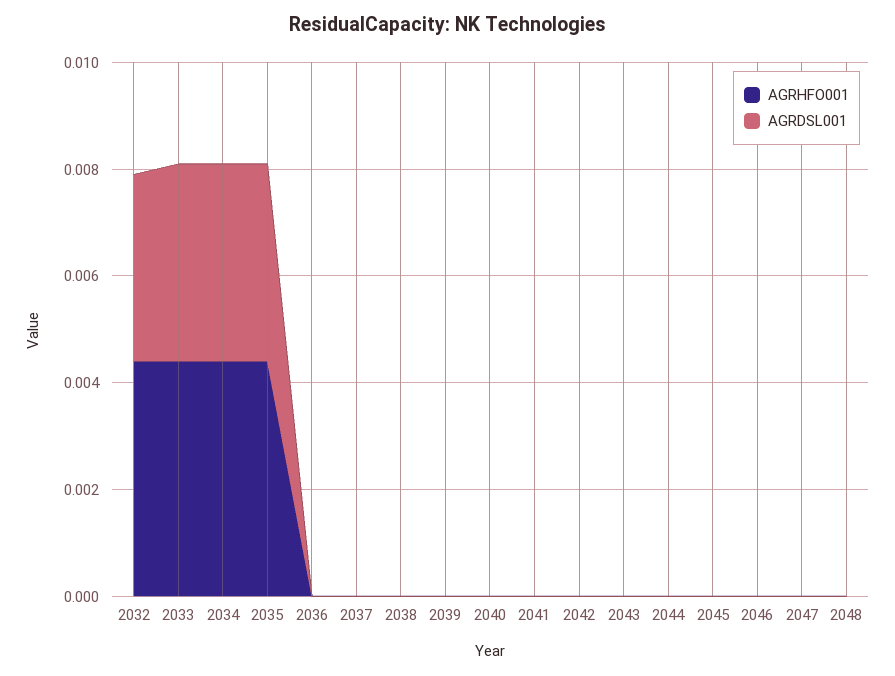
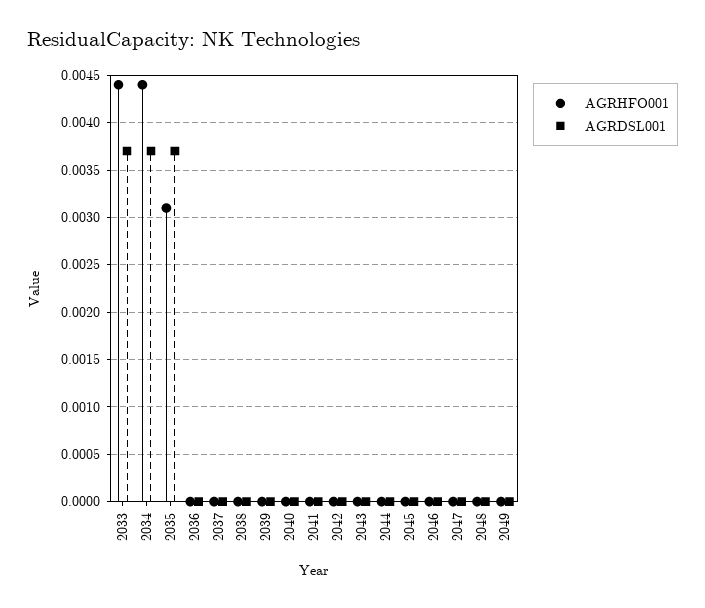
AGRHFO001, 2032: 0.0045 -> none
AGRDSL001, 2032: 0.0035 -> none
AGRHFO001, 2035: 0.0045 -> 0.0031
AGRHFO001, 2049: none -> 0
AGRDSL001, 2049: none -> 0

